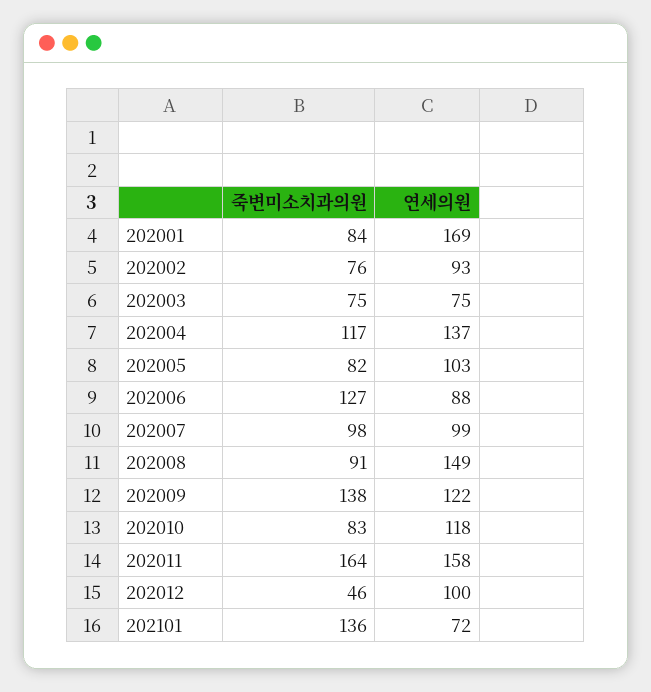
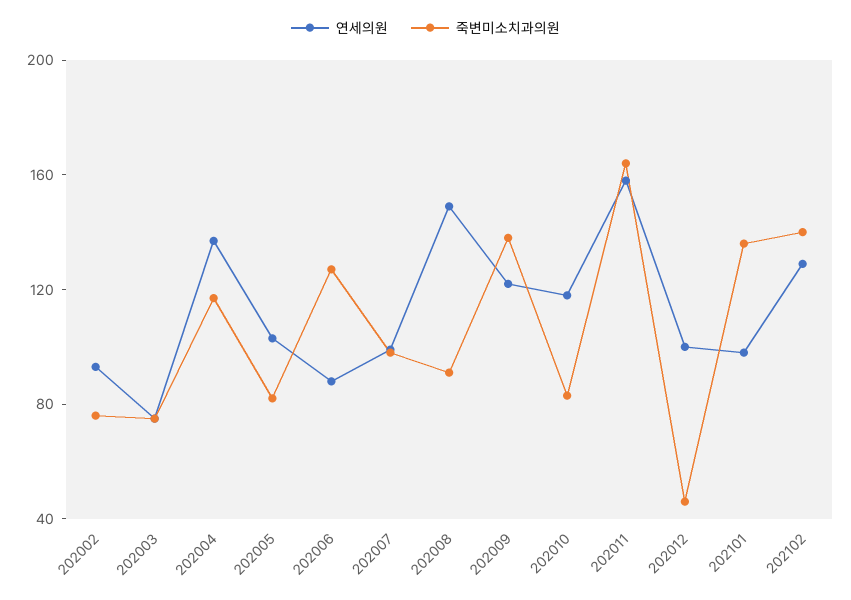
죽변미소치과의원, 202001: 84 -> none
연세의원, 202001: 169 -> none
연세의원, 202101: 72 -> 100
연세의원, 202102: none -> 130
죽변미소치과의원, 202102: none -> 140

